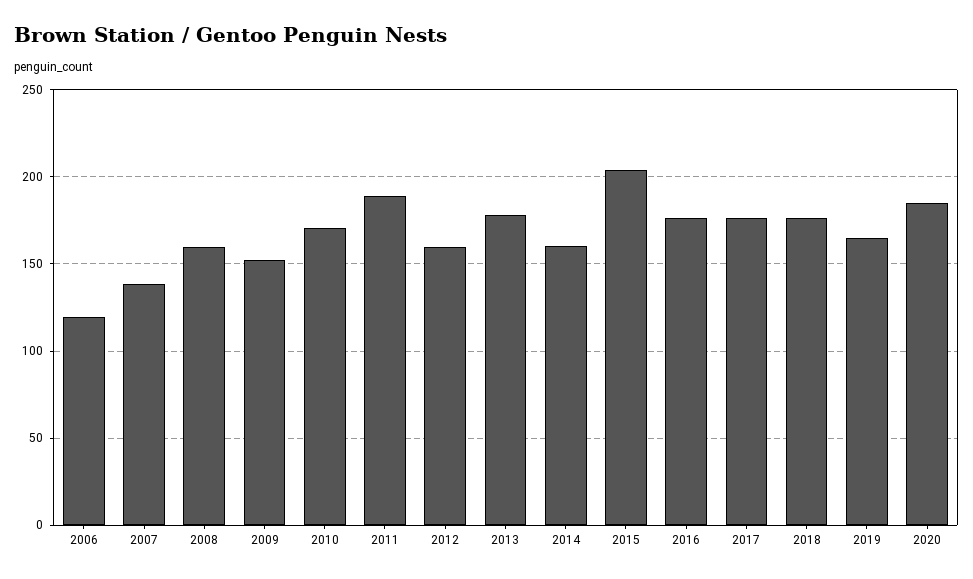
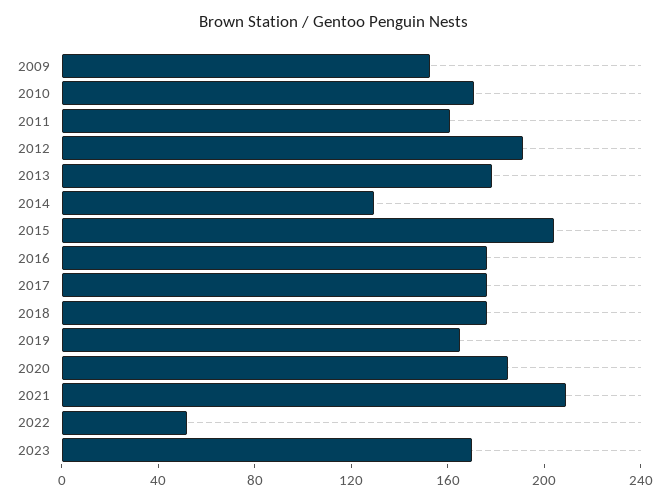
2006: 120 -> none
2007: 140 -> none
2008: 160 -> none
2011: 190 -> 160
2012: 160 -> 190
2014: 160 -> 130
2021: none -> 210
2022: none -> 50
2023: none -> 170

